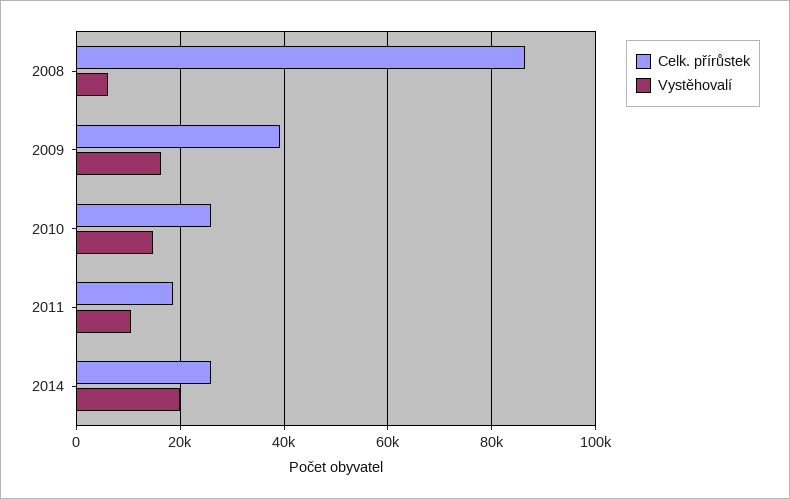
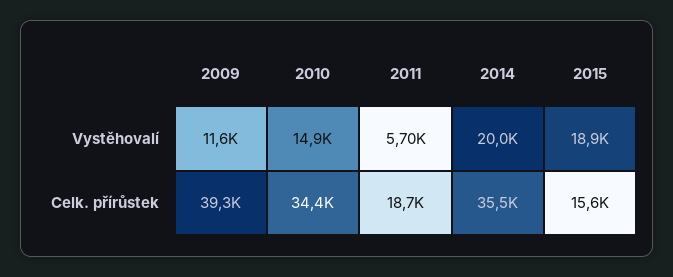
Celk. přírůstek, 2008: 86000 -> none
Vystěhovalí, 2008: 6000 -> none
Vystěhovalí, 2009: 16000 -> 11600
Celk. přírůstek, 2010: 26000 -> 34400
Vystěhovalí, 2011: 10000 -> 5700
Celk. přírůstek, 2014: 26000 -> 35500
Vystěhovalí, 2015: none -> 18900
Celk. přírůstek, 2015: none -> 15600

